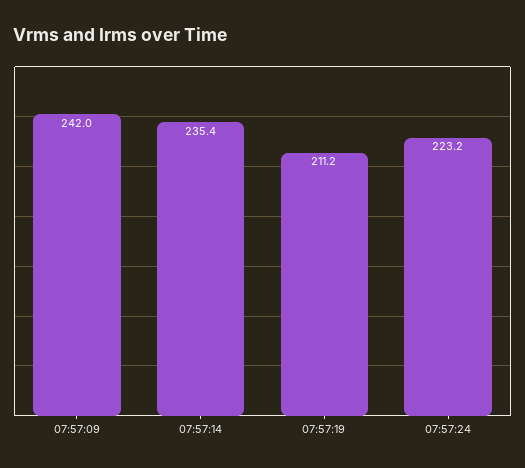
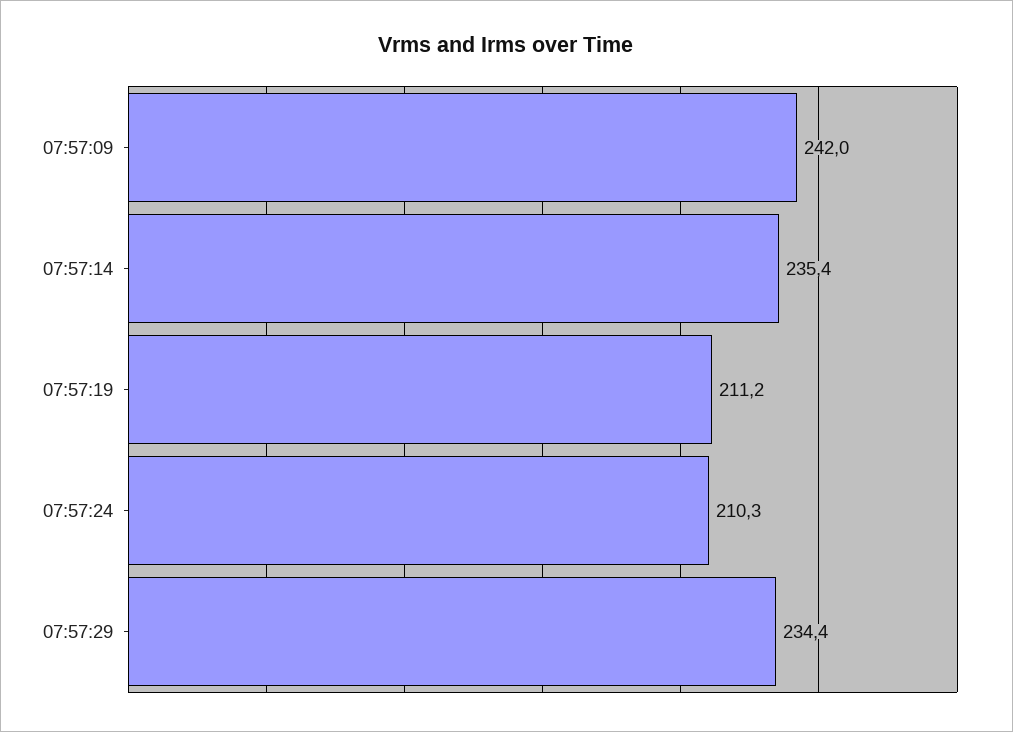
07:57:24: 223.2 -> 210.3
07:57:29: none -> 234.4

